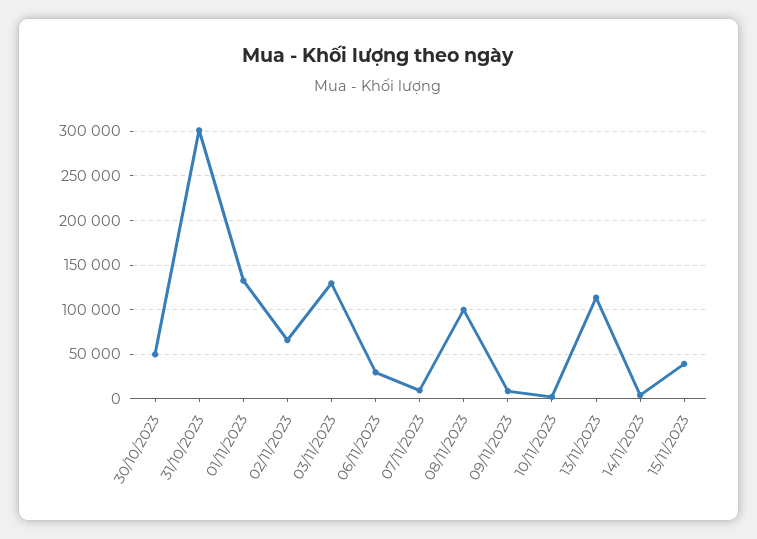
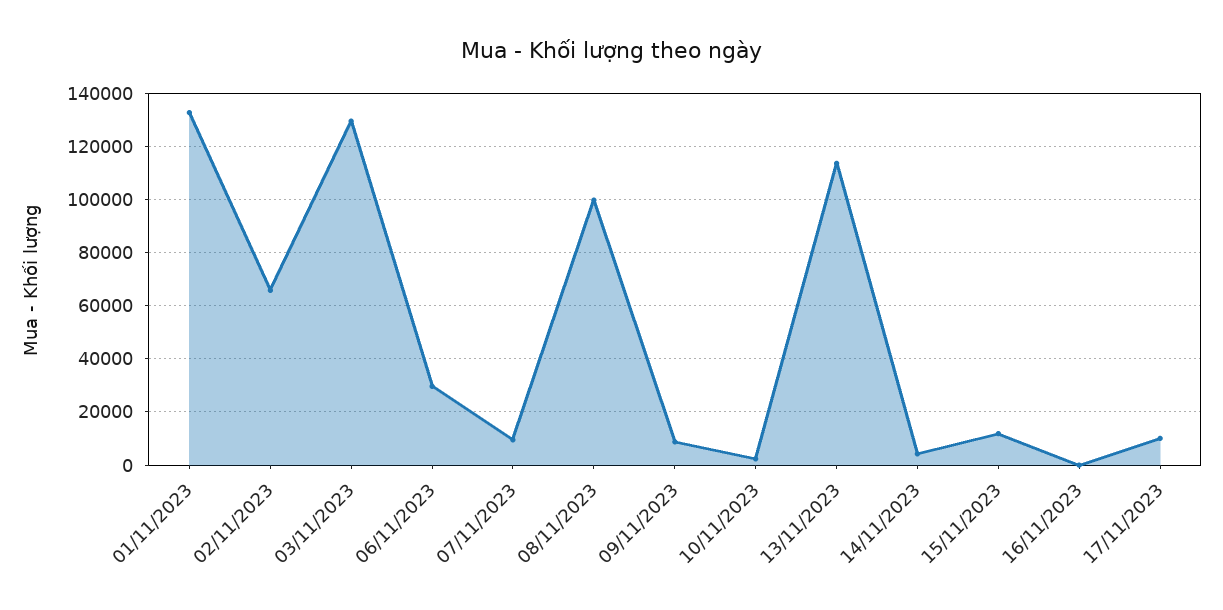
30/10/2023: 50000 -> none
31/10/2023: 300000 -> none
15/11/2023: 40000 -> 12500
16/11/2023: none -> 0
17/11/2023: none -> 10000

